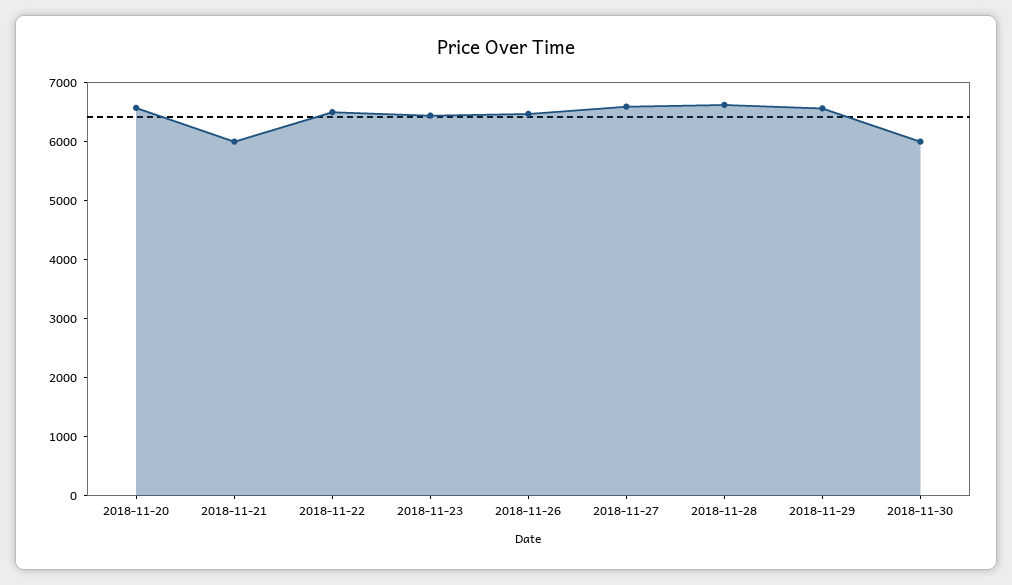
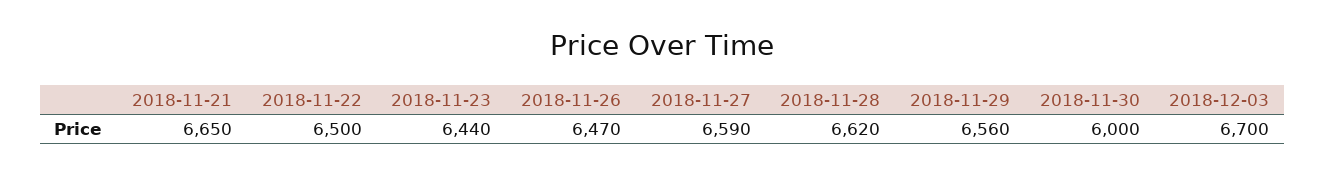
2018-11-20: 6600 -> none
2018-11-21: 6000 -> 6650
2018-12-03: none -> 6700

